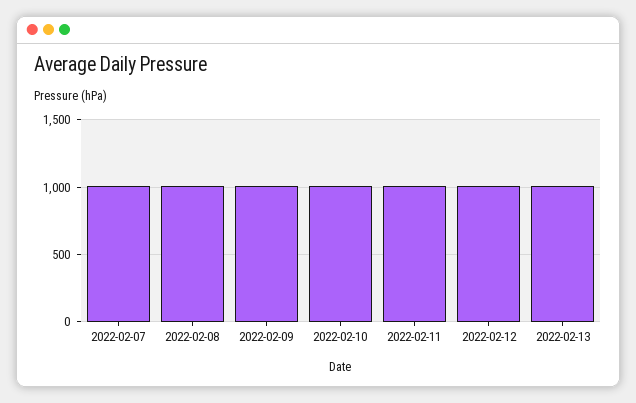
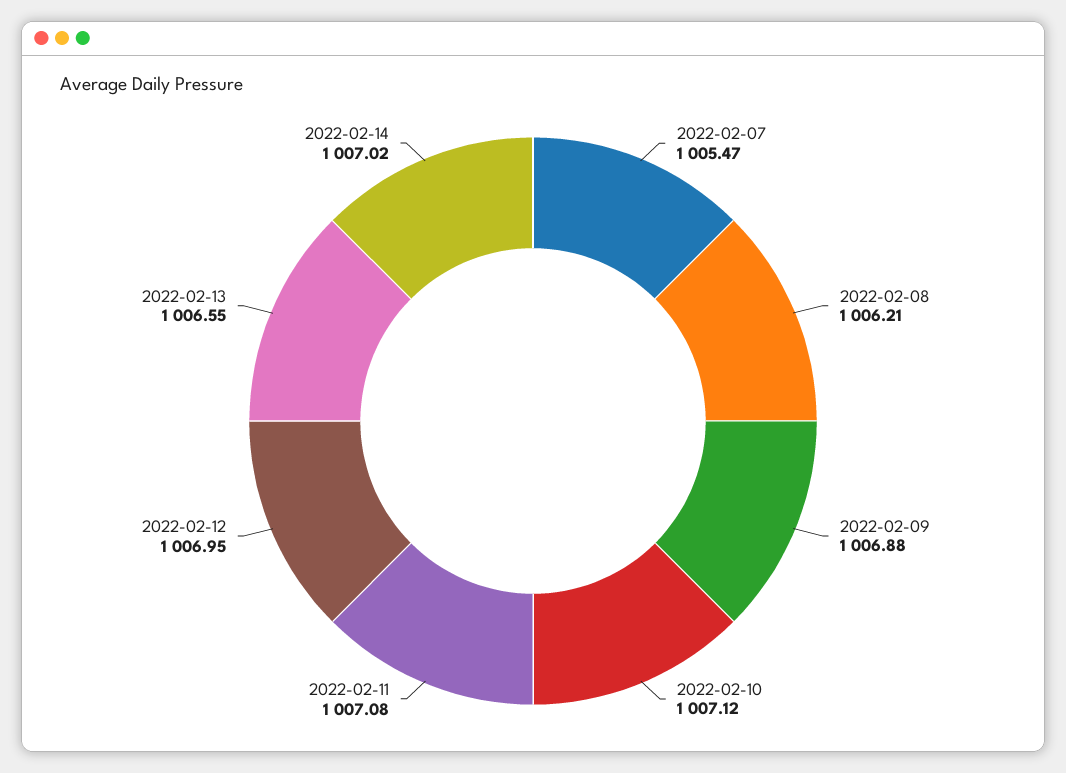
2022-02-14: none -> 1007.02

